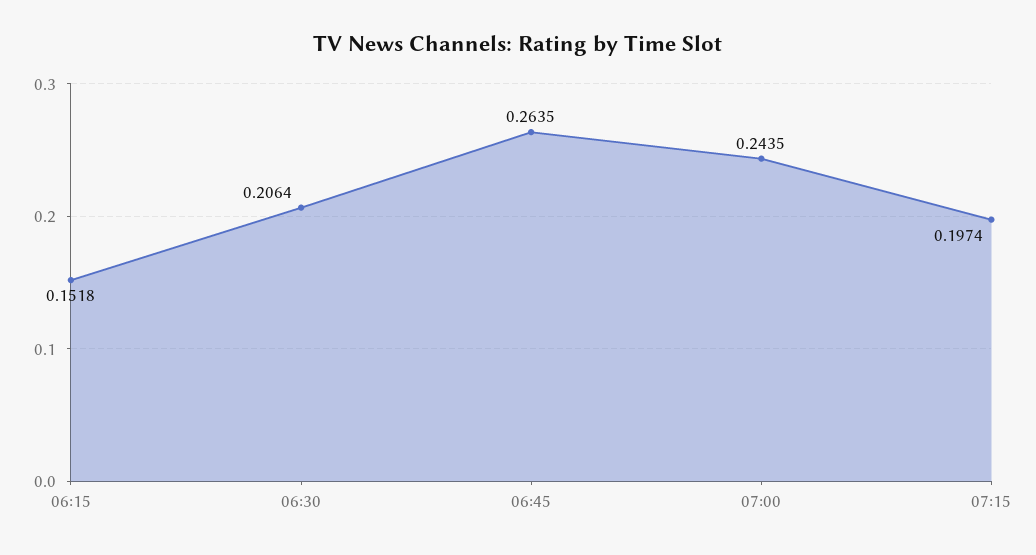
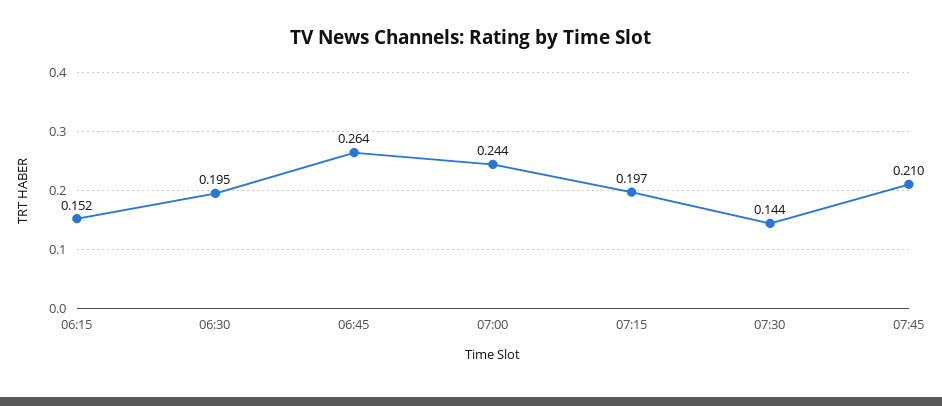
06:30: 0.2064 -> 0.195
07:30: none -> 0.144
07:45: none -> 0.21

